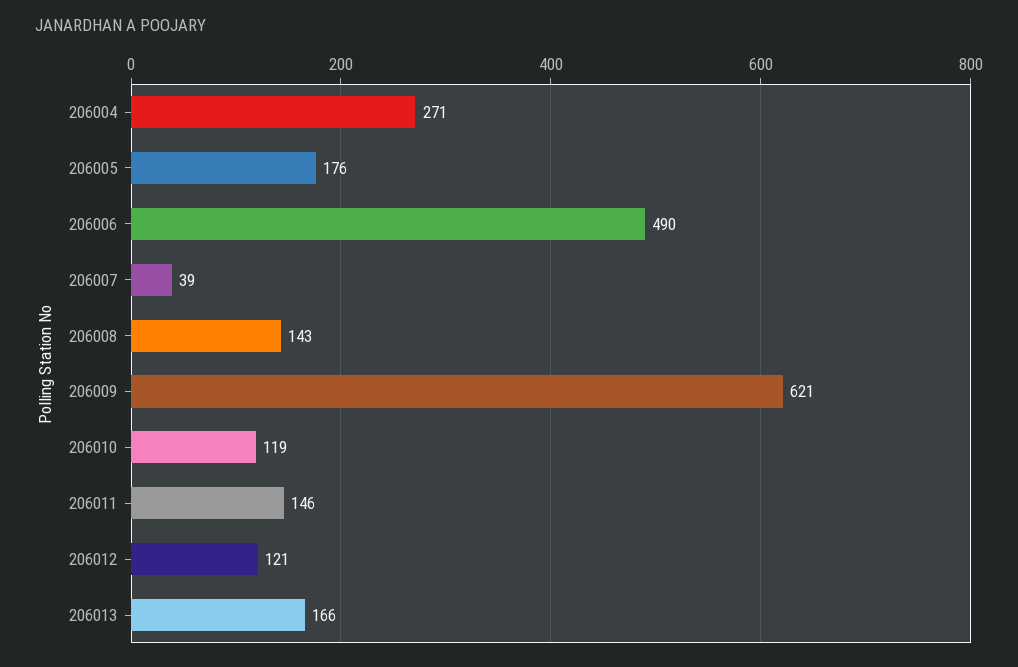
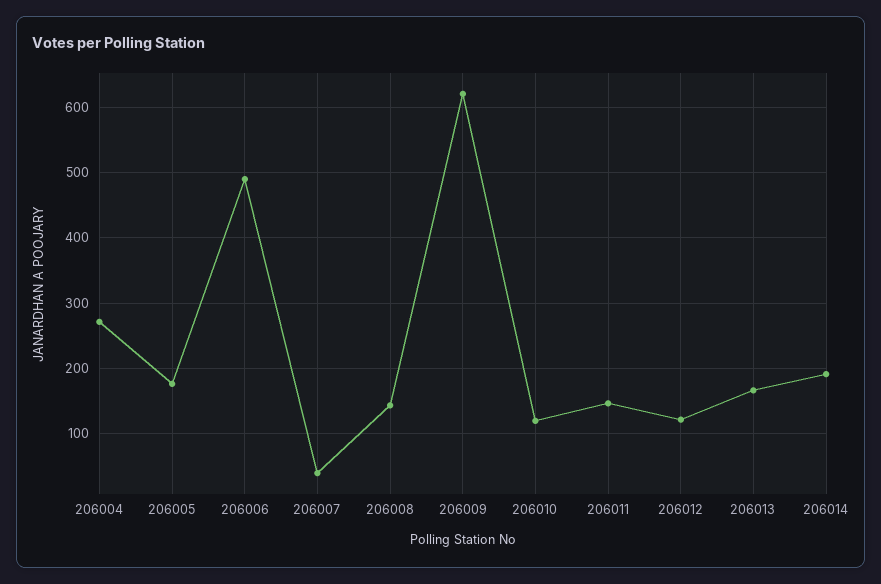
206014: none -> 190

